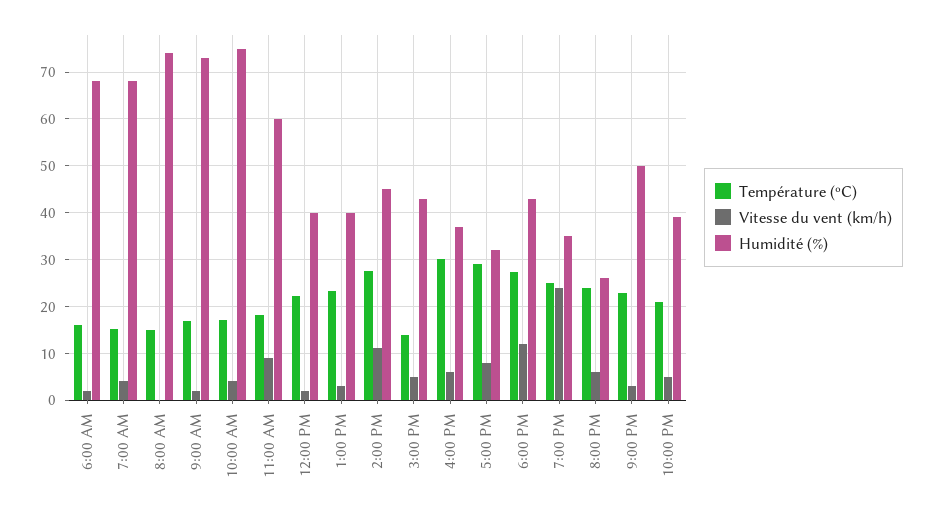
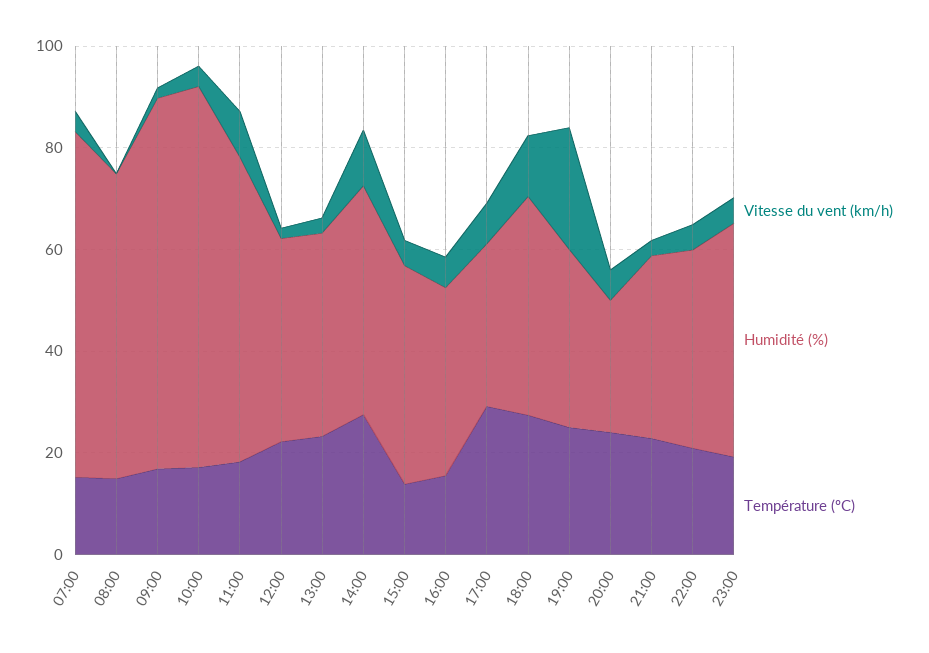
Température (ºC), 6:00 AM: 16 -> none
Vitesse du vent (km/h), 6:00 AM: 2 -> none
Humidité (%), 6:00 AM: 68 -> none
Humidité (%), 8:00 AM: 74 -> 60
Température (ºC), 4:00 PM: 30 -> 15
Humidité (%), 9:00 PM: 50 -> 35
Vitesse du vent (km/h), 23:00: none -> 5
Humidité (%), 23:00: none -> 45
Température (ºC), 23:00: none -> 20

